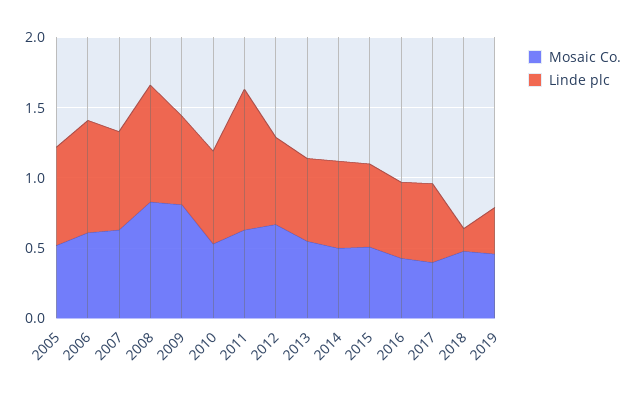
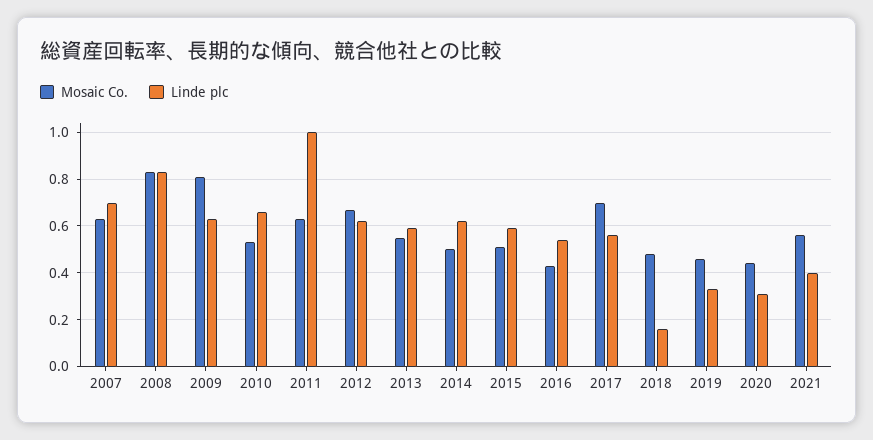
Mosaic Co., 2005: 0.5 -> none
Linde plc, 2005: 0.7 -> none
Mosaic Co., 2006: 0.6 -> none
Linde plc, 2006: 0.8 -> none
Mosaic Co., 2017: 0.4 -> 0.7
Mosaic Co., 2020: none -> 0.45
Linde plc, 2020: none -> 0.3
Mosaic Co., 2021: none -> 0.55
Linde plc, 2021: none -> 0.4

